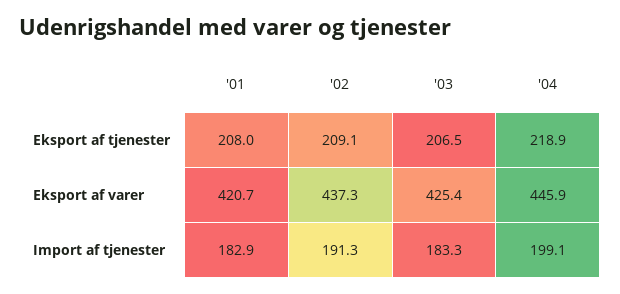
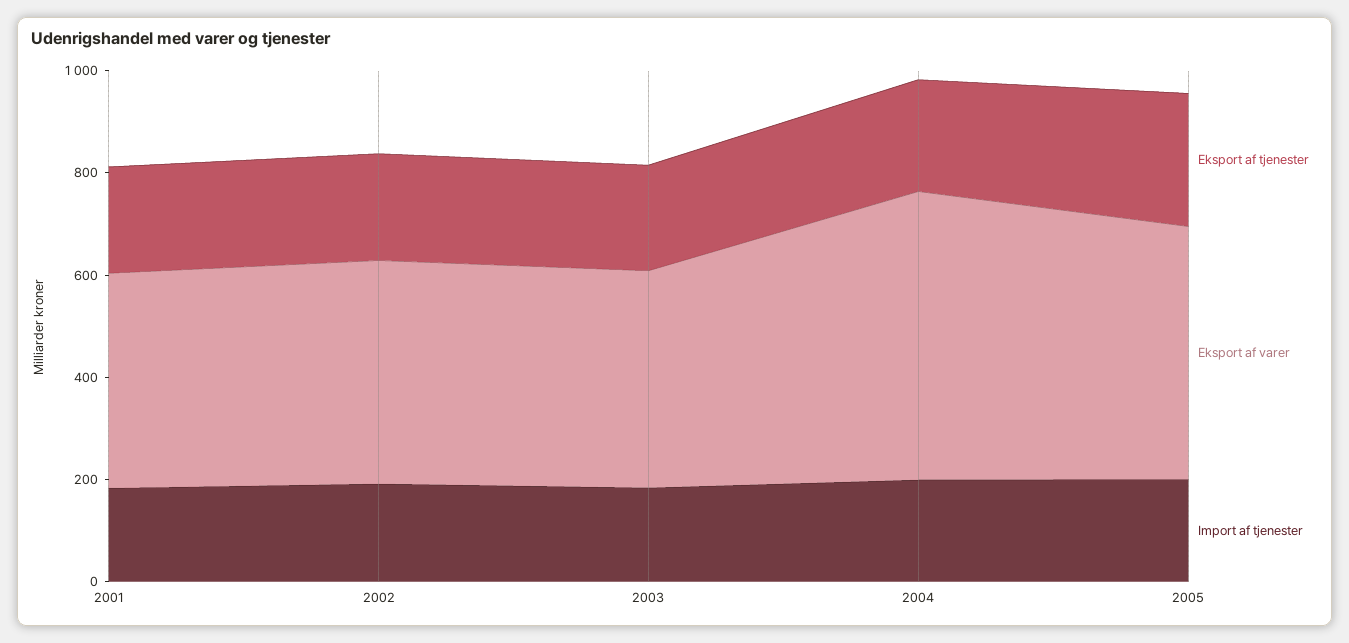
Eksport af varer, '04: 445.9 -> 550
Eksport af tjenester, 2005: none -> 250
Eksport af varer, 2005: none -> 500
Import af tjenester, 2005: none -> 200

